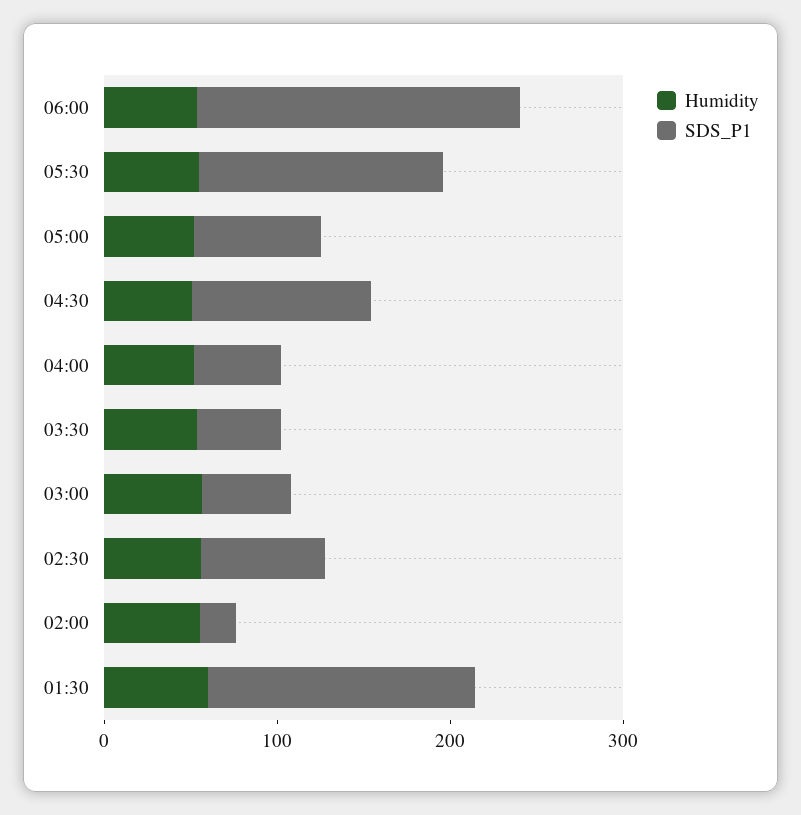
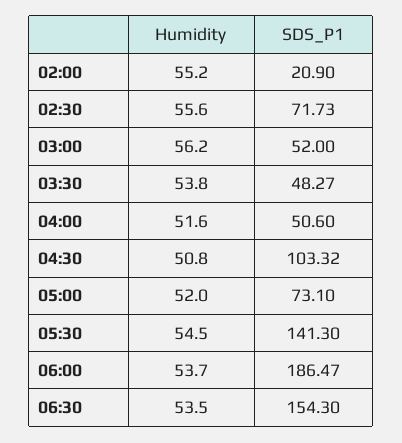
Humidity, 01:30: 60 -> none
SDS_P1, 01:30: 160 -> none
Humidity, 06:30: none -> 53.5
SDS_P1, 06:30: none -> 154.3

